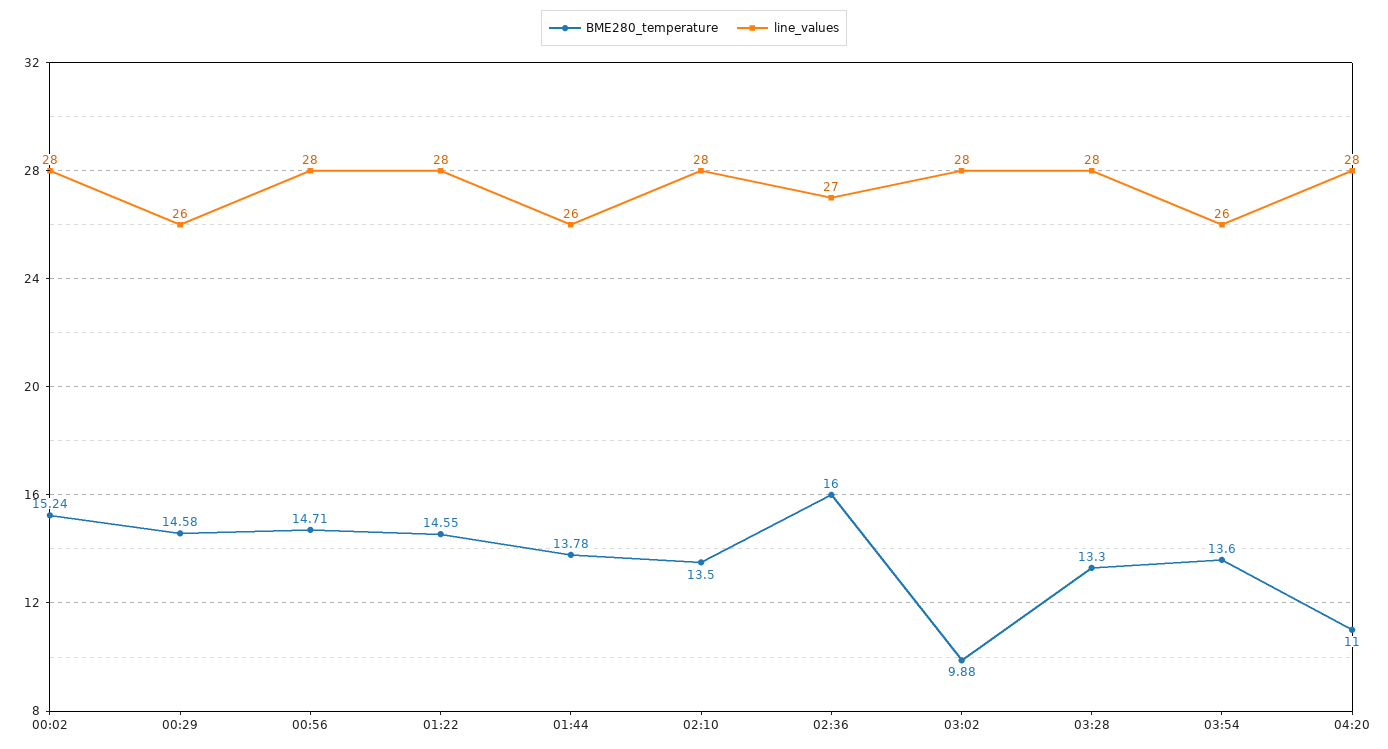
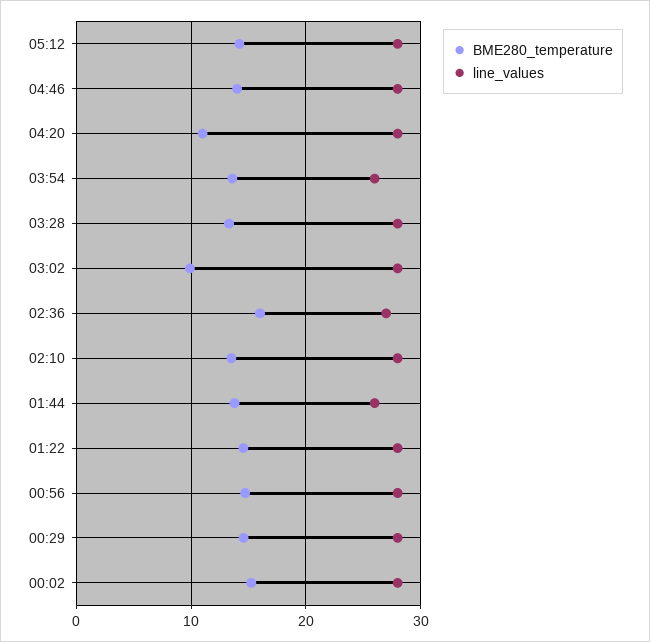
line_values, 00:29: 26 -> 28
BME280_temperature, 05:12: none -> 14
line_values, 05:12: none -> 28
BME280_temperature, 04:46: none -> 14
line_values, 04:46: none -> 28

